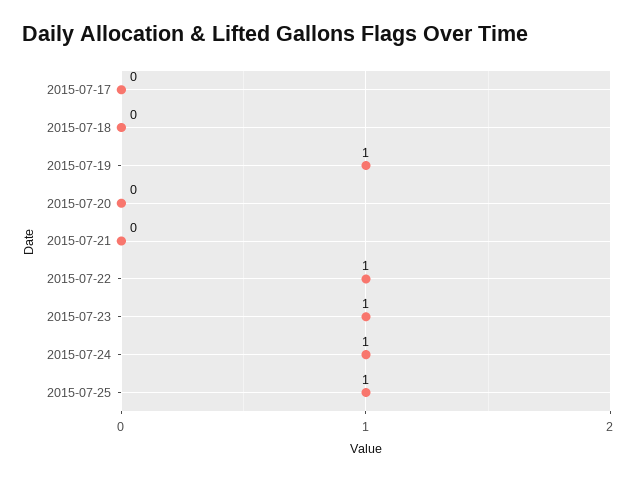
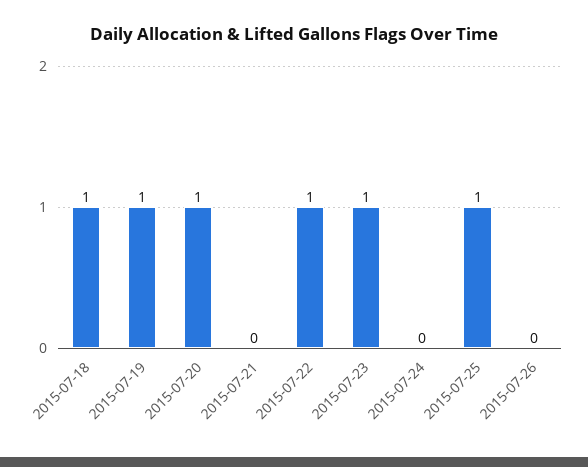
2015-07-17: 0 -> none
2015-07-18: 0 -> 1
2015-07-20: 0 -> 1
2015-07-24: 1 -> 0
2015-07-26: none -> 0

